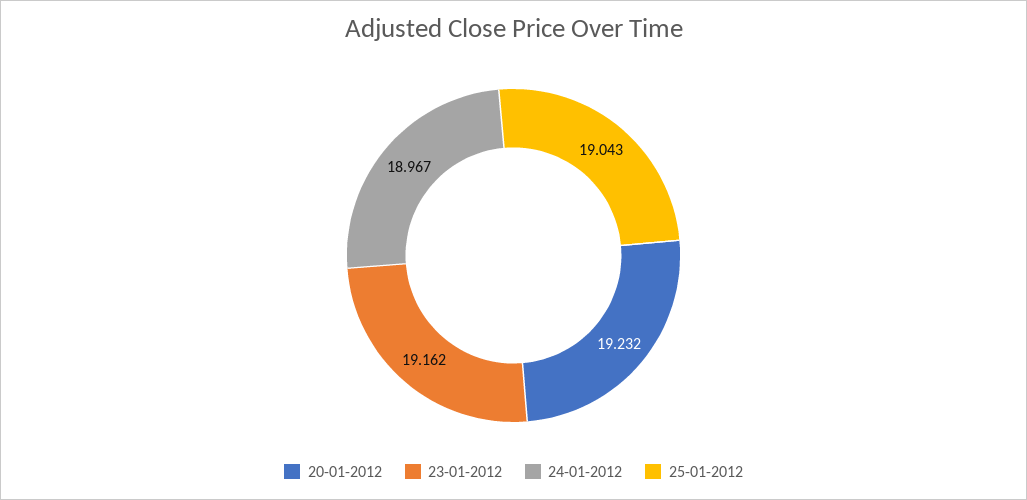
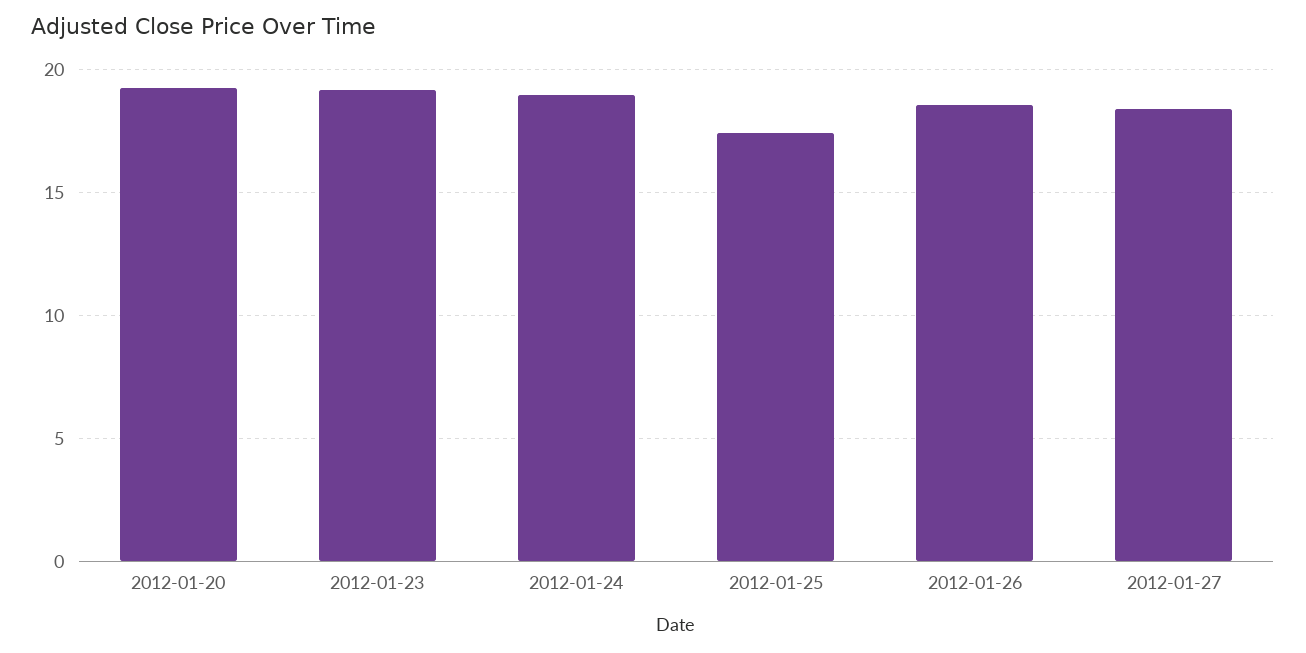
25-01-2012: 19.043 -> 17.5
2012-01-26: none -> 18.5
2012-01-27: none -> 18.5

